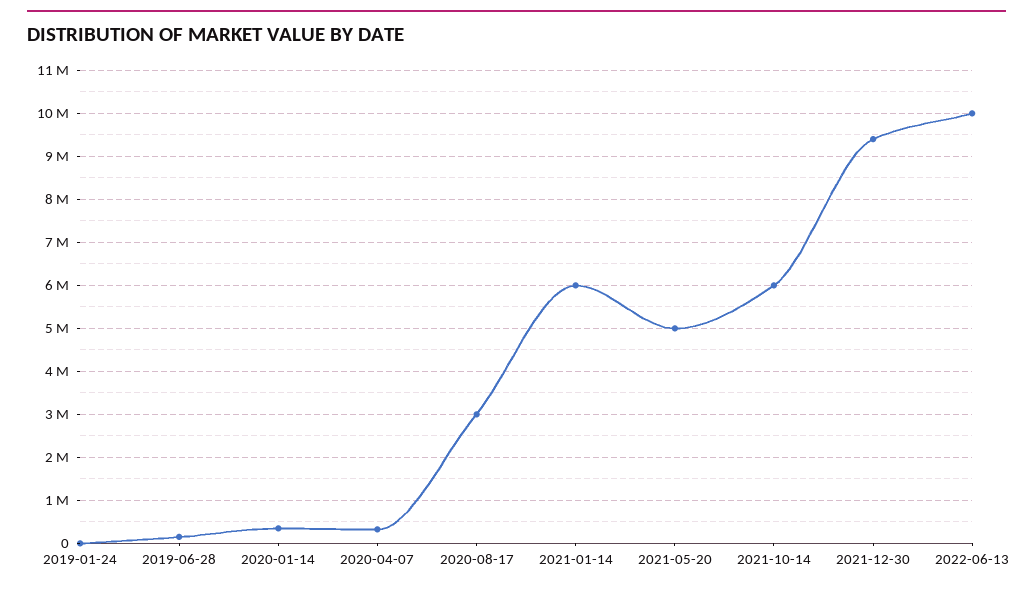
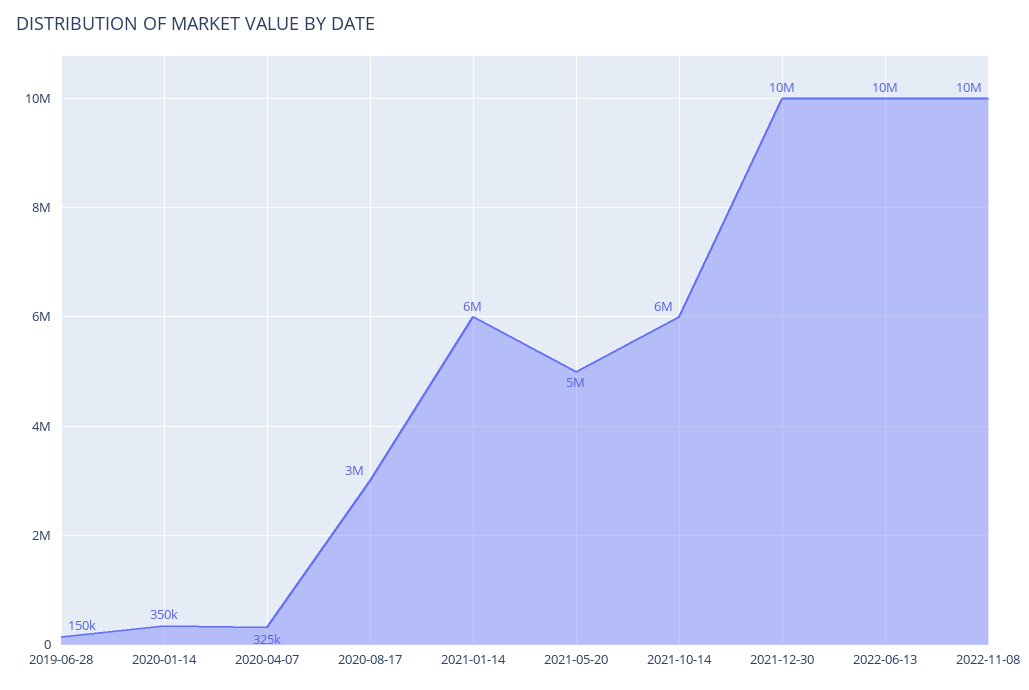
2019-01-24: 0 -> none
2021-12-30: 9400000 -> 10000000
2022-11-08: none -> 10000000

